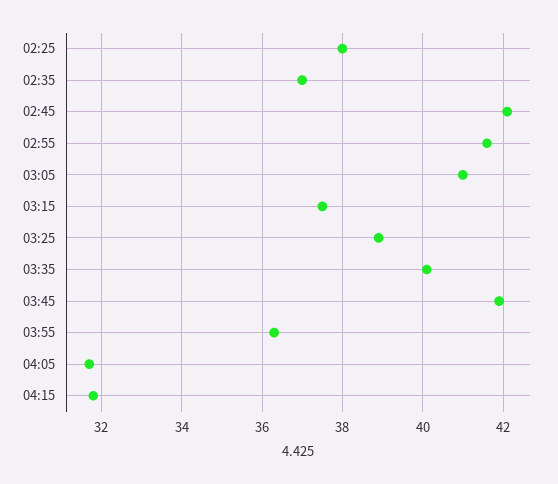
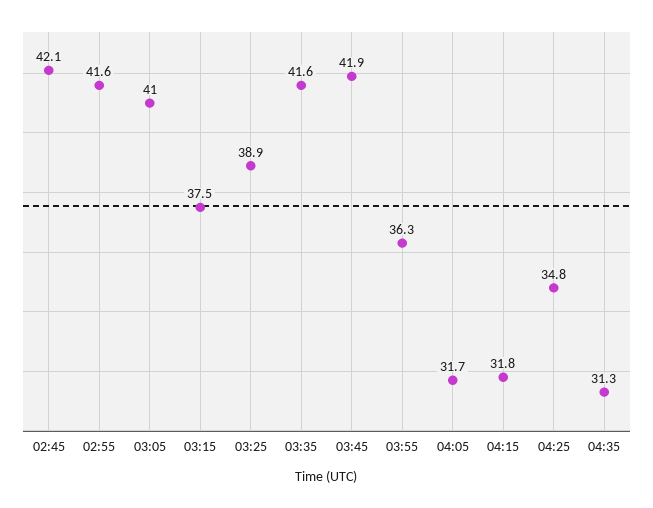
02:25: 38 -> none
02:35: 37 -> none
03:35: 40 -> 41.6
04:25: none -> 34.8
04:35: none -> 31.3

